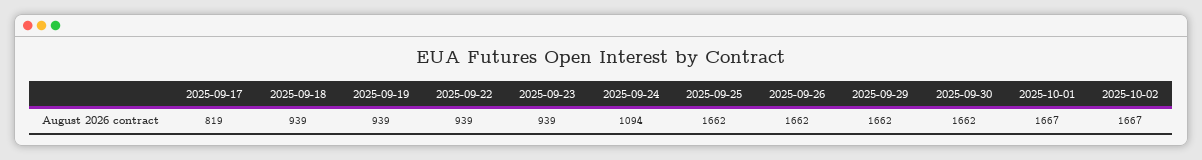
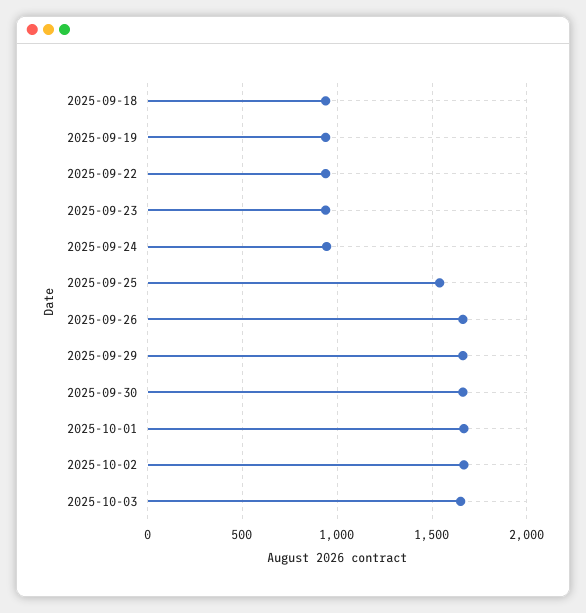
2025-09-17: 819 -> none
2025-09-24: 1094 -> 950
2025-09-25: 1662 -> 1550
2025-10-03: none -> 1650

